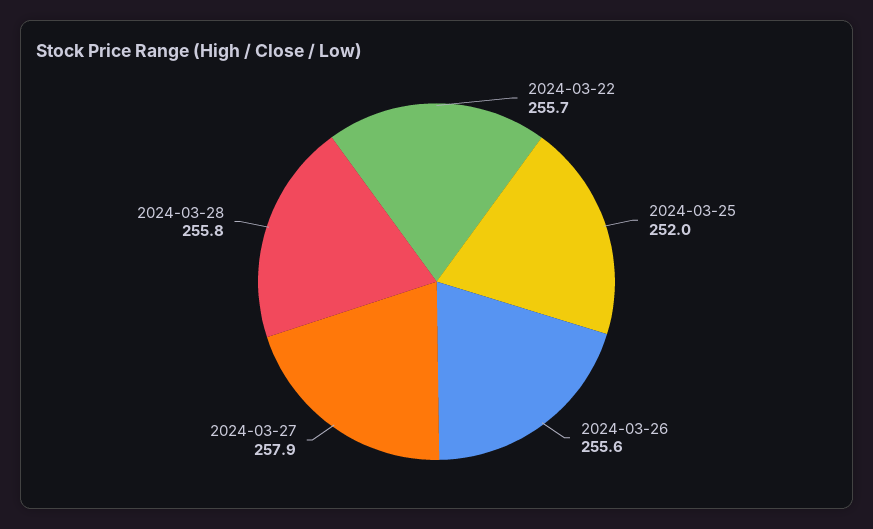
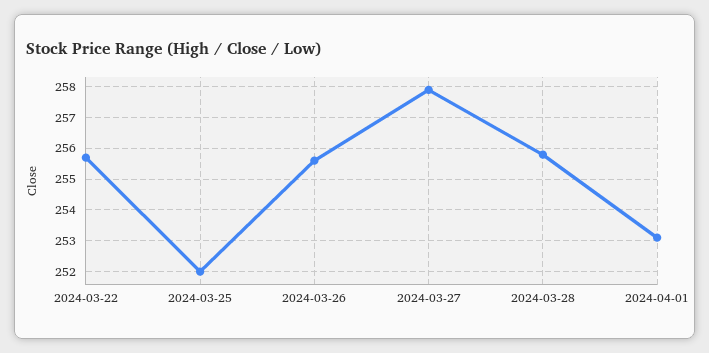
2024-04-01: none -> 253

